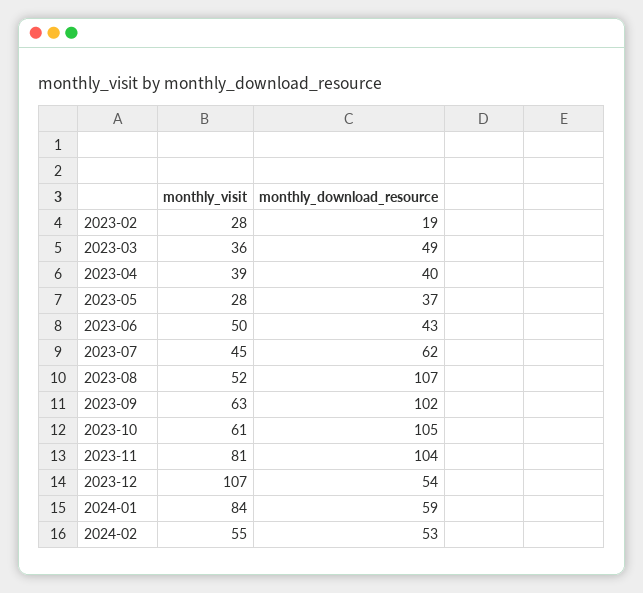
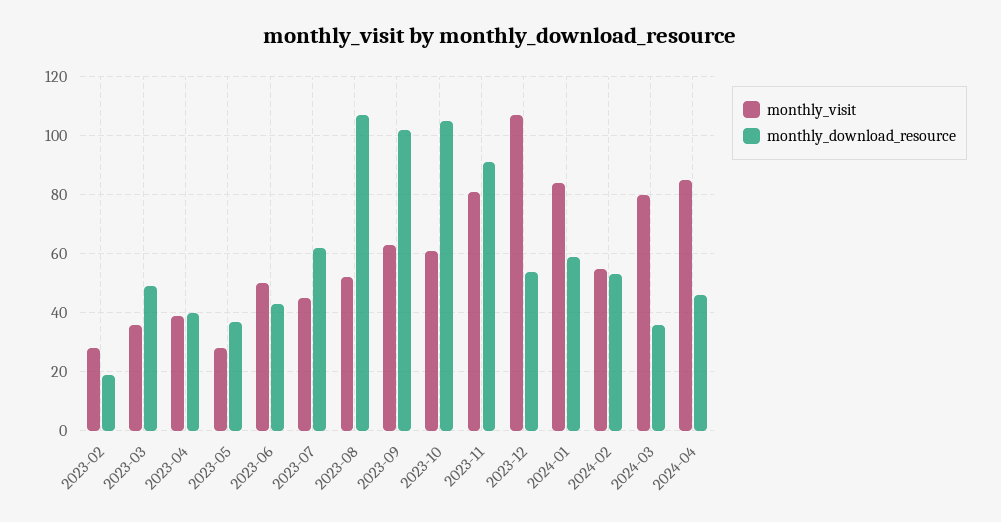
monthly_download_resource, 2023-11: 104 -> 90
monthly_visit, 2024-03: none -> 80
monthly_download_resource, 2024-03: none -> 35
monthly_visit, 2024-04: none -> 85
monthly_download_resource, 2024-04: none -> 45

